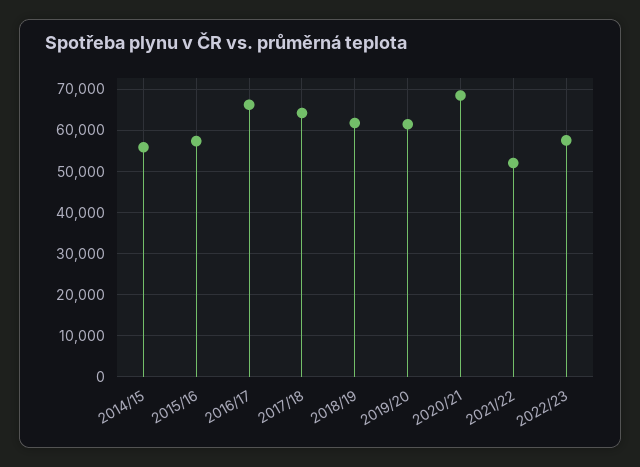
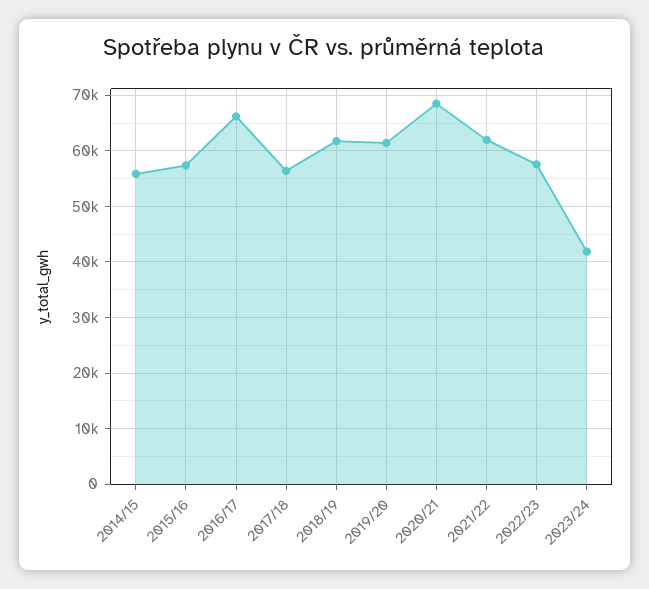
2017/18: 64000 -> 56000
2021/22: 52000 -> 62000
2023/24: none -> 42000

